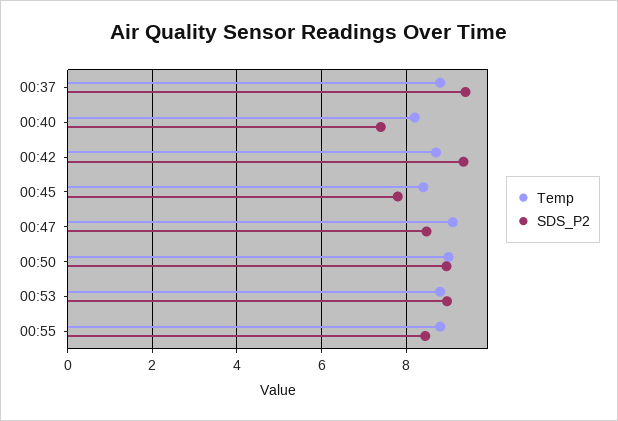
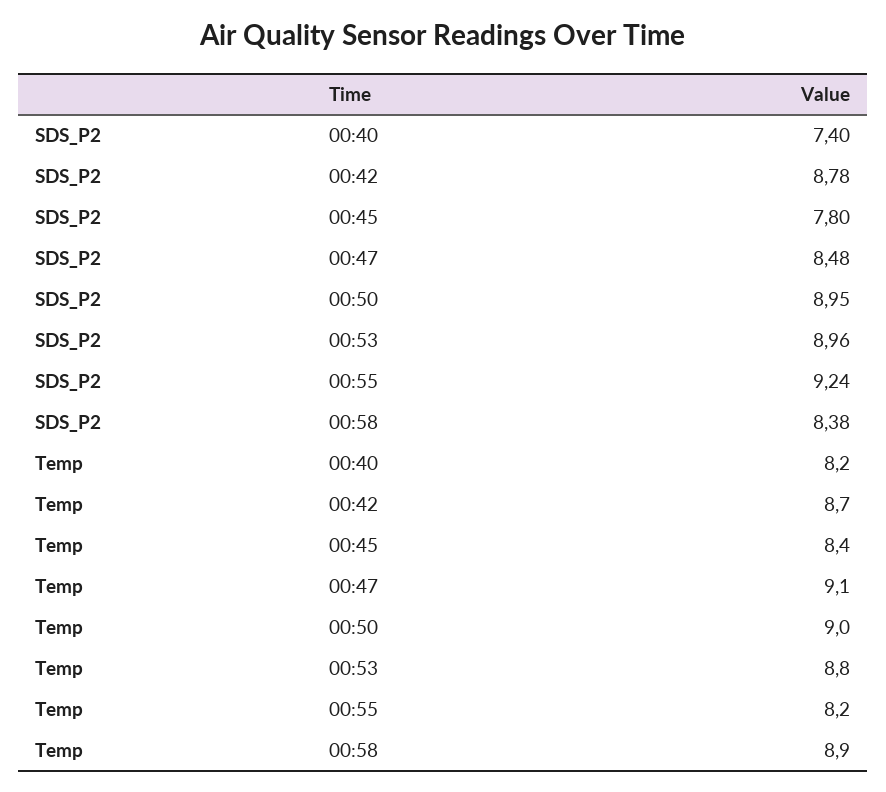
Temp, 00:37: 8.8 -> none
SDS_P2, 00:37: 9.4 -> none
SDS_P2, 00:42: 9.4 -> 8.78
Temp, 00:55: 8.8 -> 8.2
SDS_P2, 00:55: 8.4 -> 9.24
SDS_P2, 00:58: none -> 8.38
Temp, 00:58: none -> 8.9

